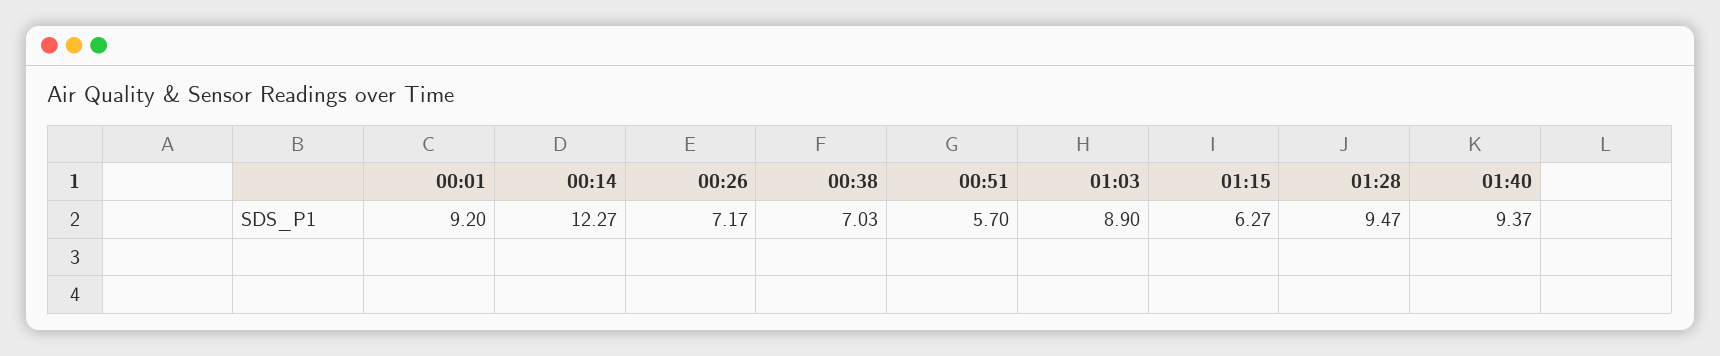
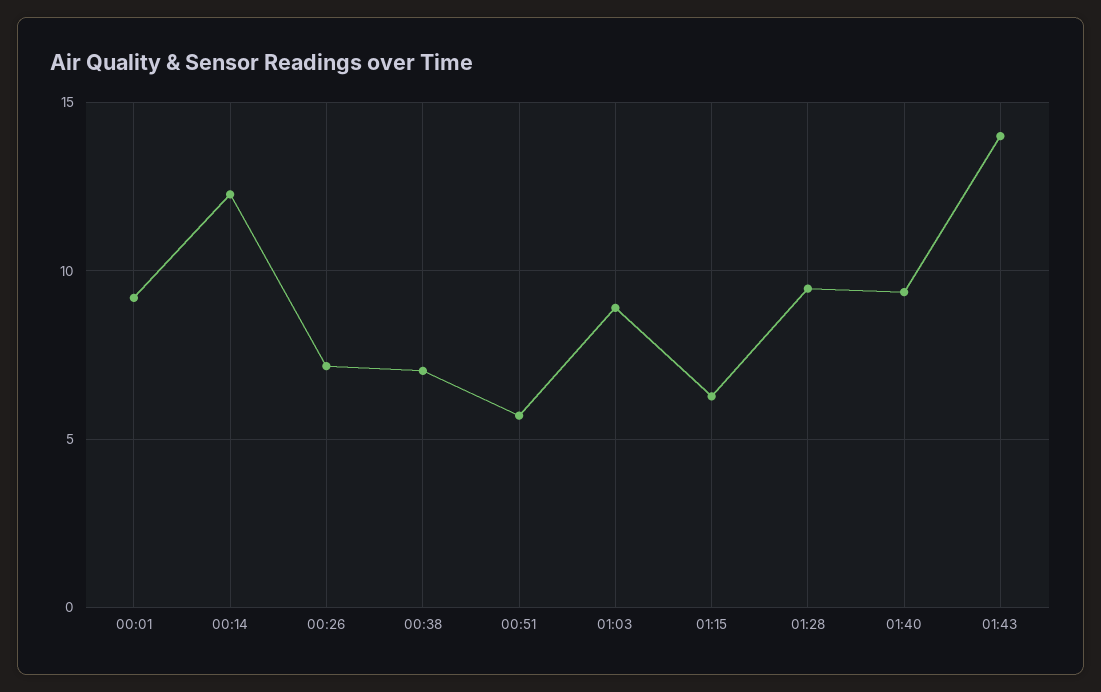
01:43: none -> 14

